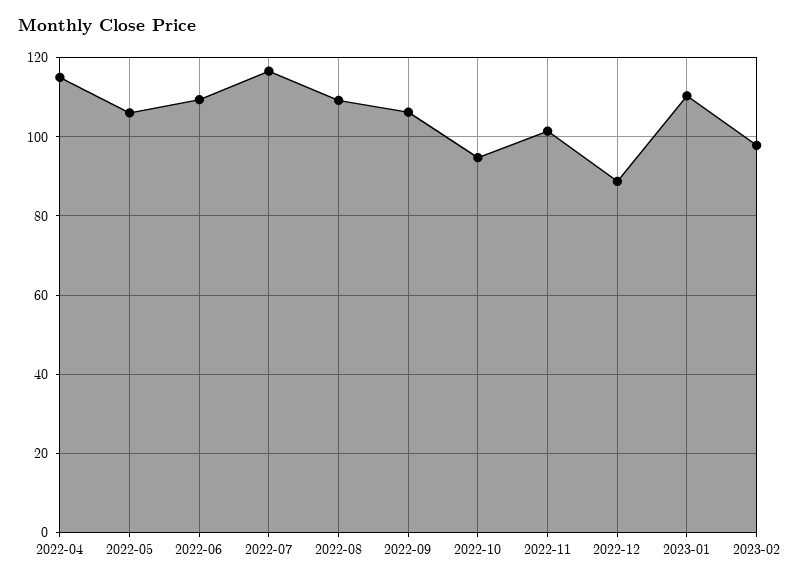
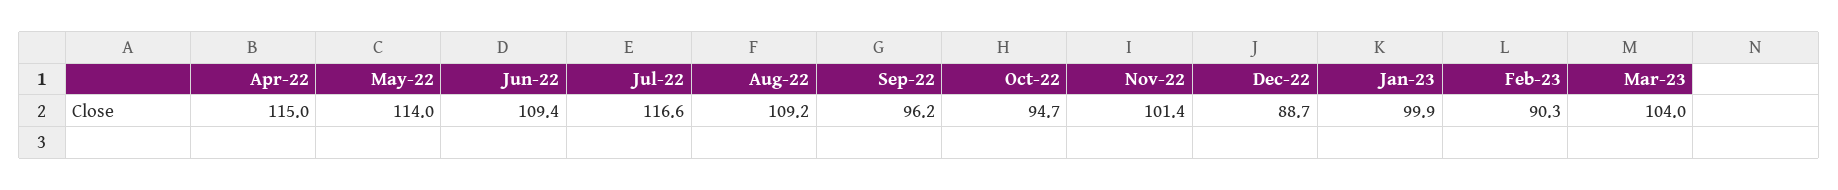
2022-05: 106 -> 114
2022-09: 106 -> 96.2
2023-01: 110 -> 99.9
2023-02: 98 -> 90.3
Mar-23: none -> 104

